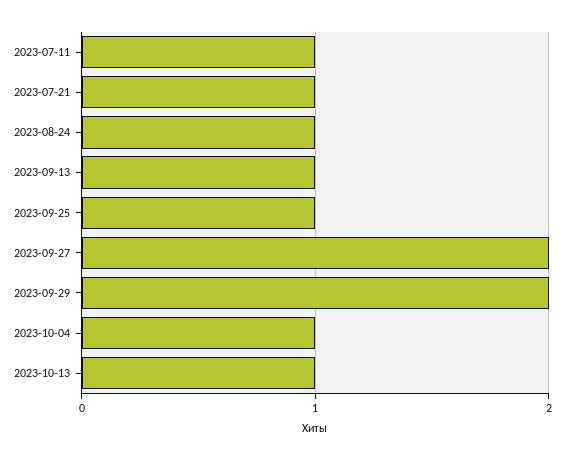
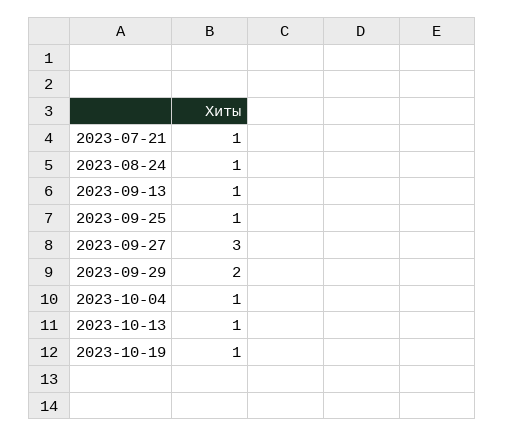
2023-07-11: 1 -> none
2023-09-27: 2 -> 3
2023-10-19: none -> 1

